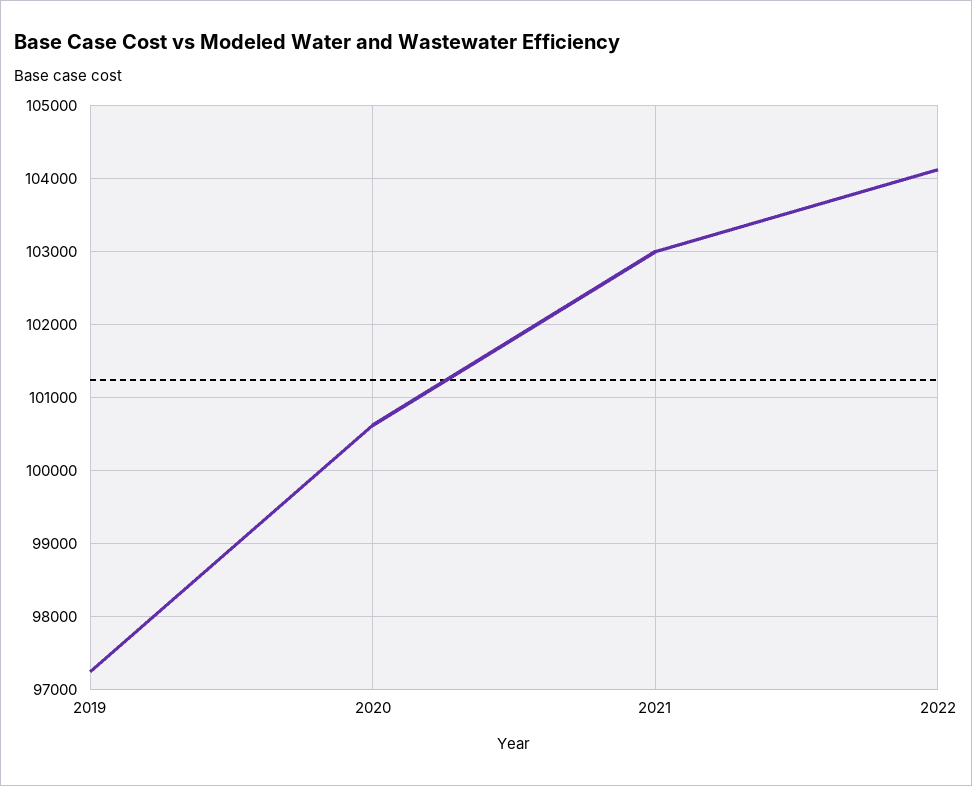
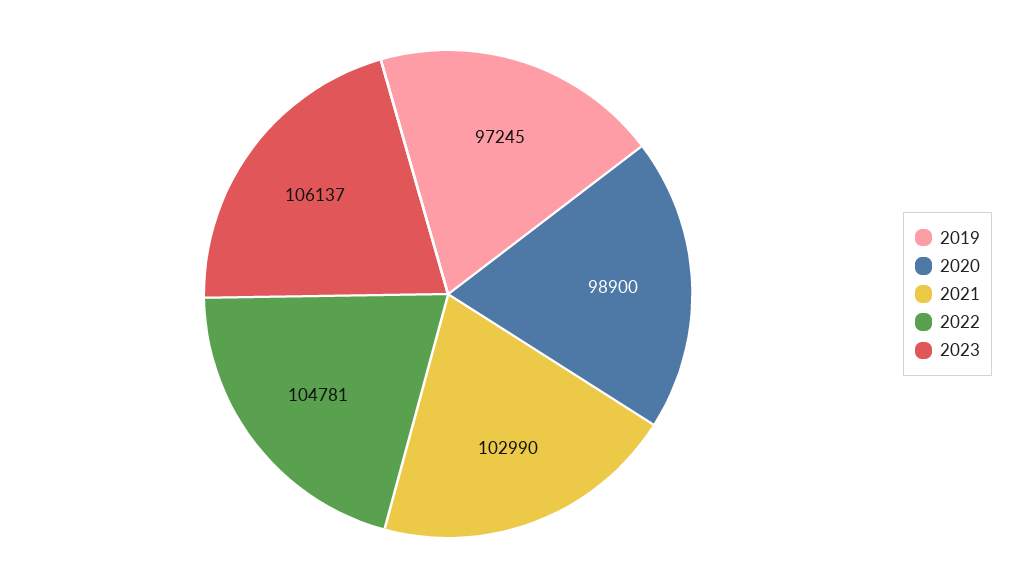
2020: 100600 -> 98900
2022: 104100 -> 104781
2023: none -> 106137

